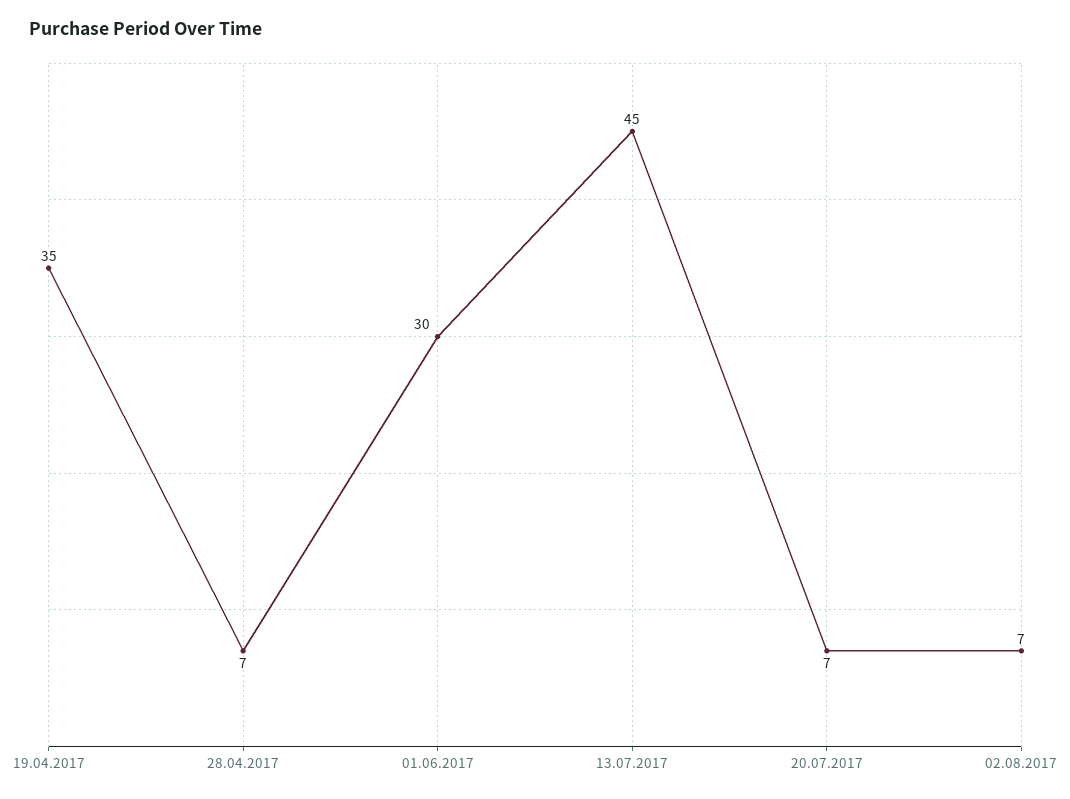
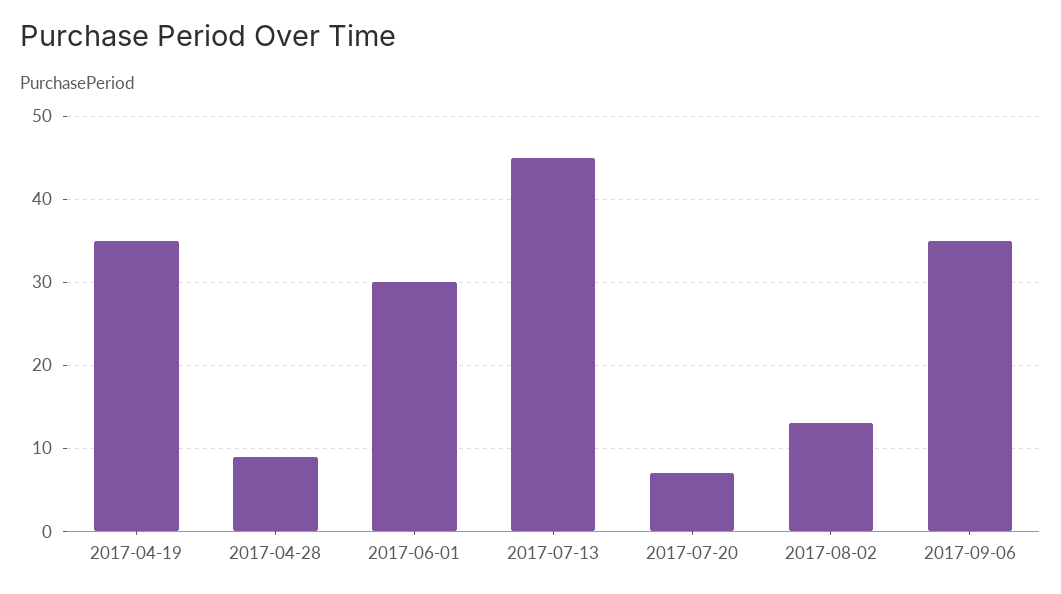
28.04.2017: 7 -> 9
02.08.2017: 7 -> 13
2017-09-06: none -> 35

